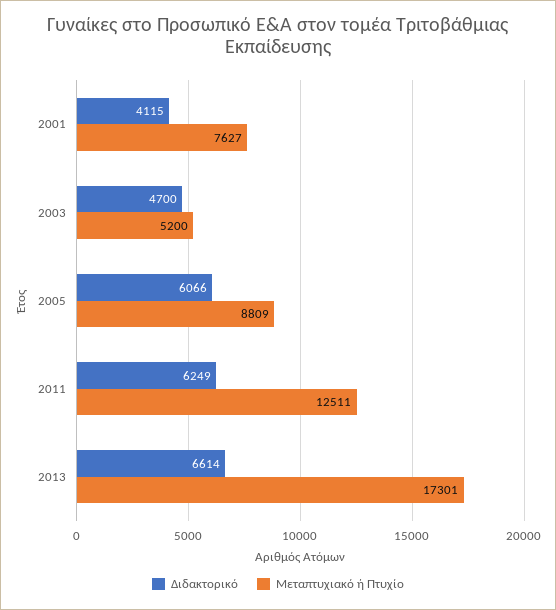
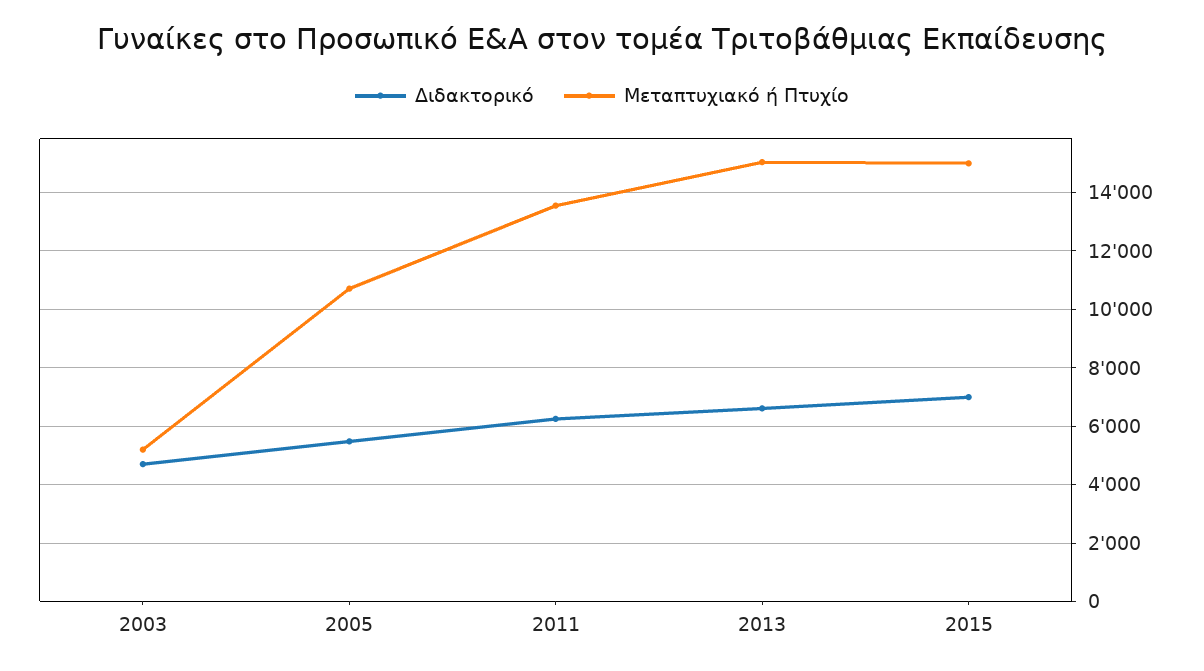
Διδακτορικό, 2001: 4115 -> none
Μεταπτυχιακό ή Πτυχίο, 2001: 7627 -> none
Διδακτορικό, 2005: 6066 -> 5500
Μεταπτυχιακό ή Πτυχίο, 2005: 8809 -> 10750
Μεταπτυχιακό ή Πτυχίο, 2011: 12511 -> 13500
Μεταπτυχιακό ή Πτυχίο, 2013: 17301 -> 15000
Διδακτορικό, 2015: none -> 7000
Μεταπτυχιακό ή Πτυχίο, 2015: none -> 15000

